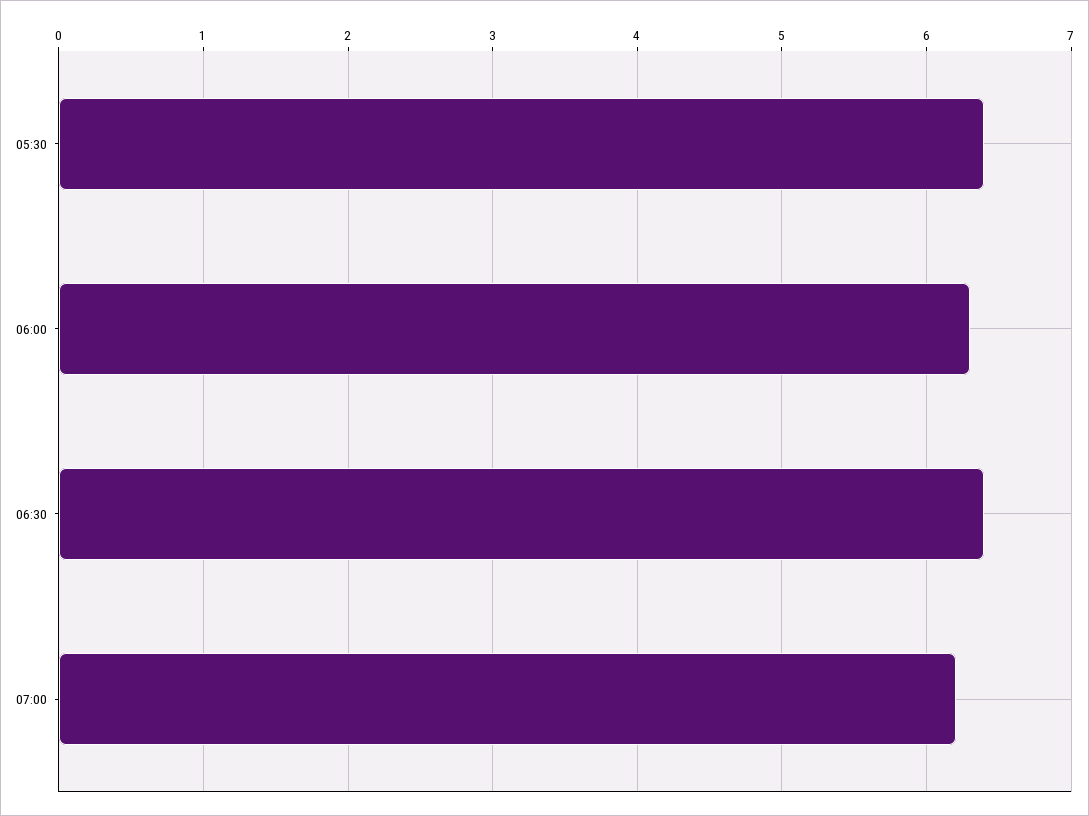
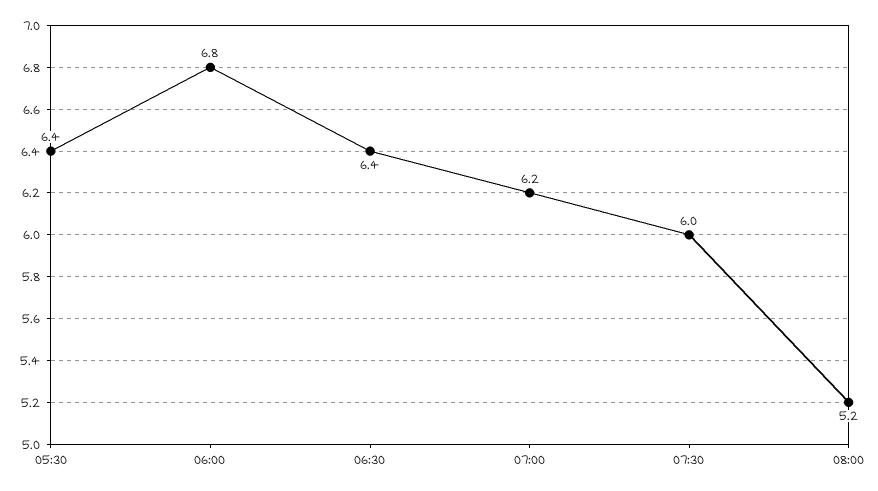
06:00: 6.3 -> 6.8
07:30: none -> 6
08:00: none -> 5.2

